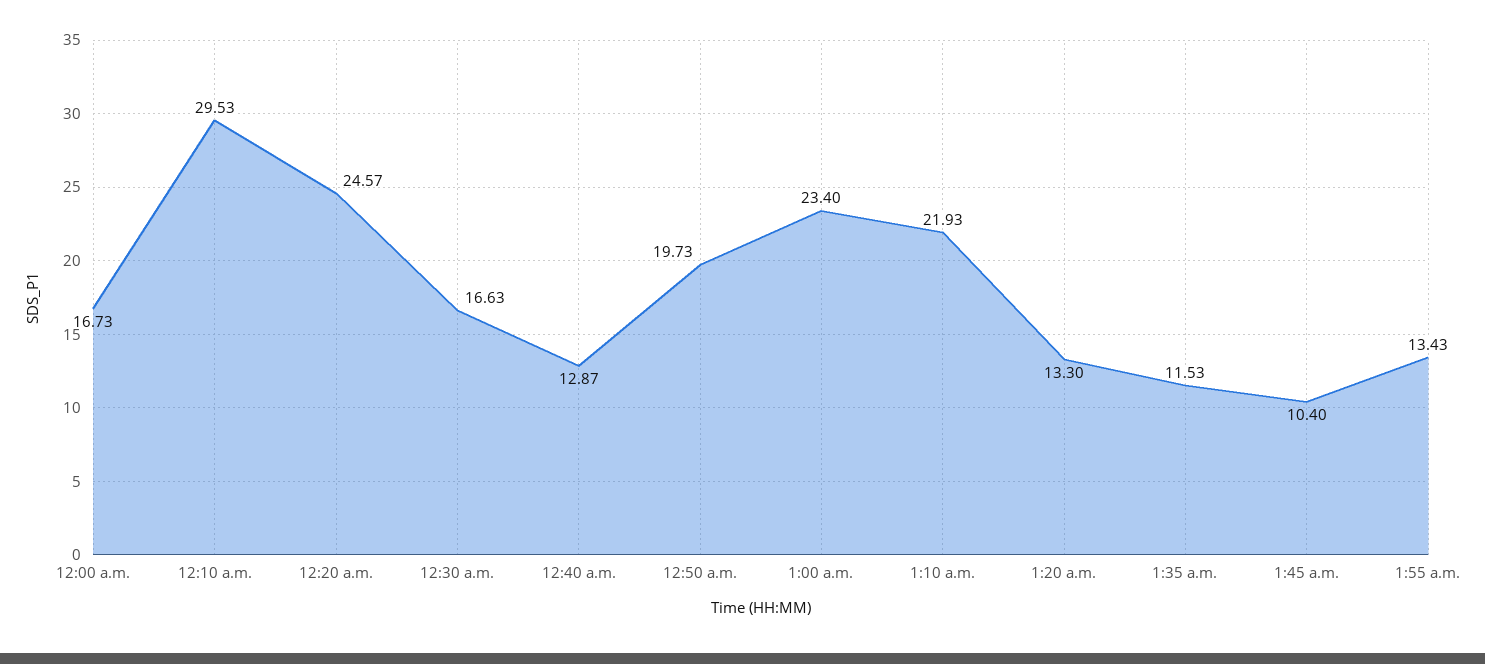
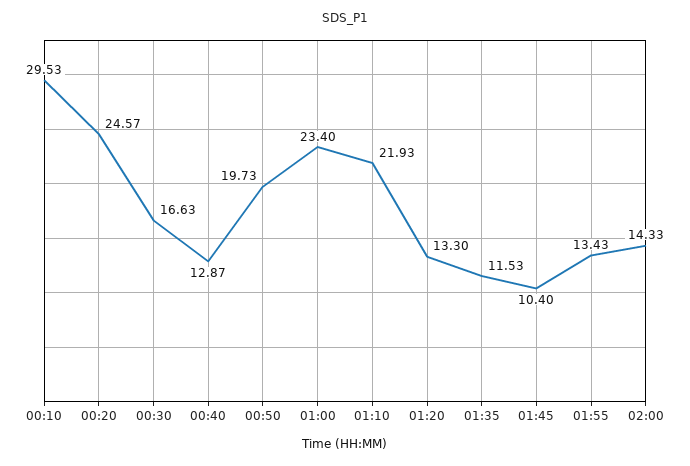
12:00 a.m.: 16.73 -> none
02:00: none -> 14.33

